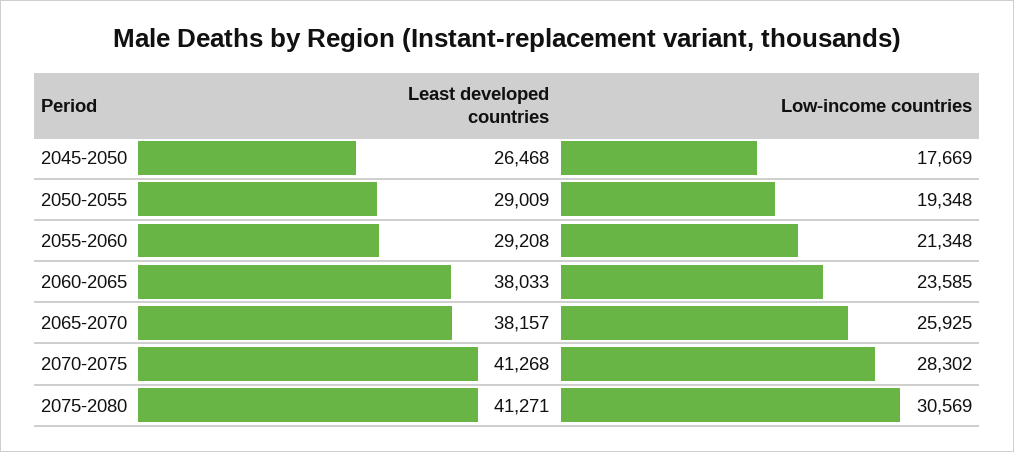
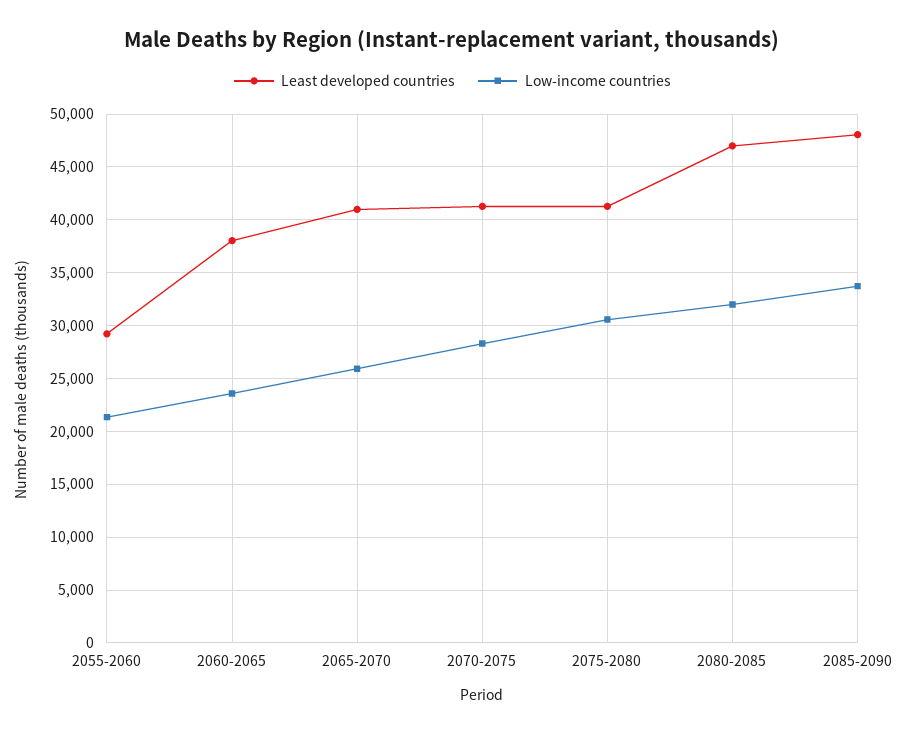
Least developed countries, 2045-2050: 26468 -> none
Low-income countries, 2045-2050: 17669 -> none
Least developed countries, 2050-2055: 29009 -> none
Low-income countries, 2050-2055: 19348 -> none
Least developed countries, 2065-2070: 38157 -> 41000
Least developed countries, 2080-2085: none -> 47000
Low-income countries, 2080-2085: none -> 32000
Least developed countries, 2085-2090: none -> 48000
Low-income countries, 2085-2090: none -> 34000

